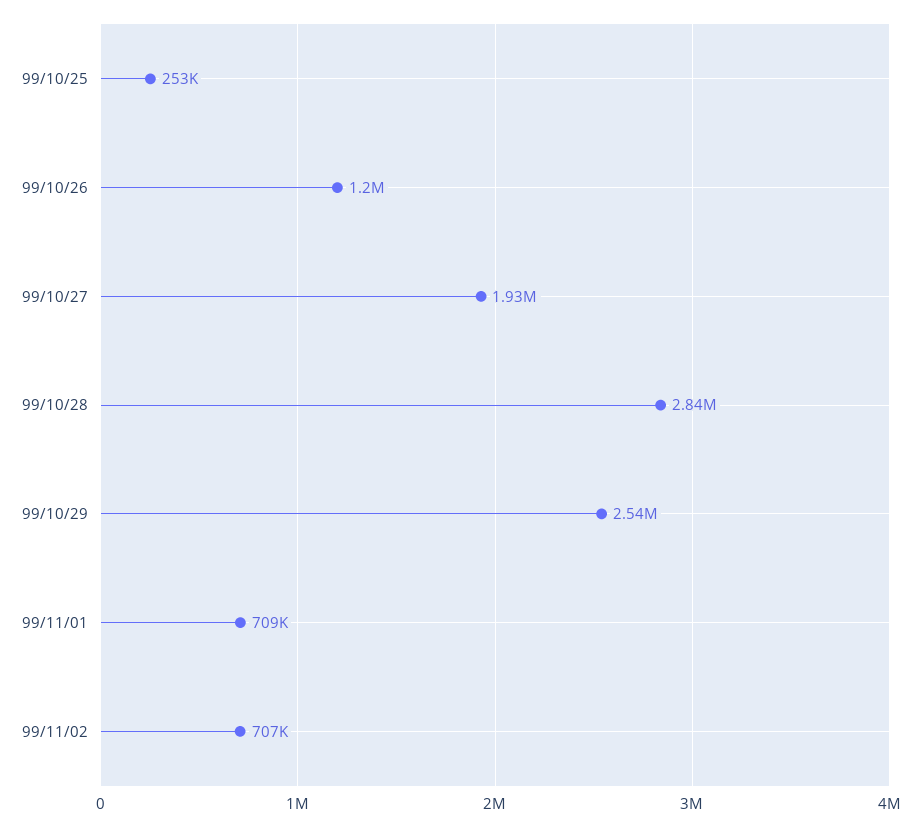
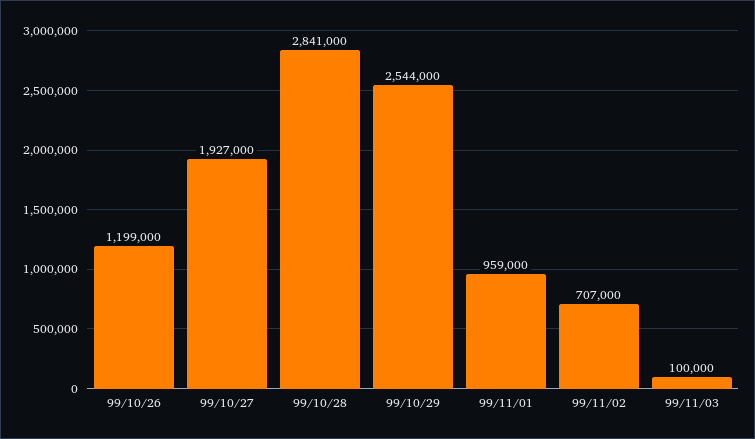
99/10/25: 253000 -> none
99/11/01: 709000 -> 959000
99/11/03: none -> 100000

